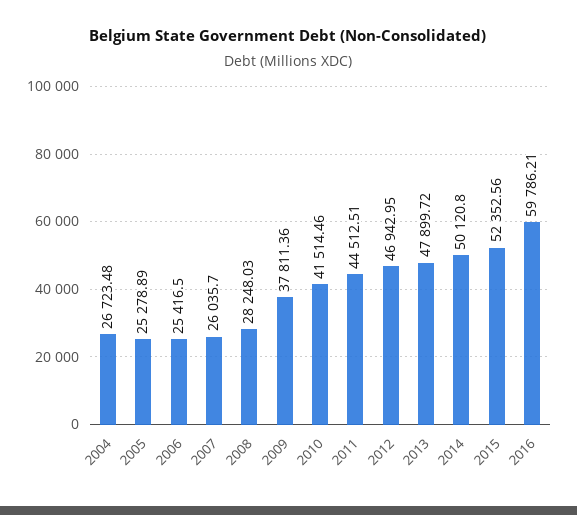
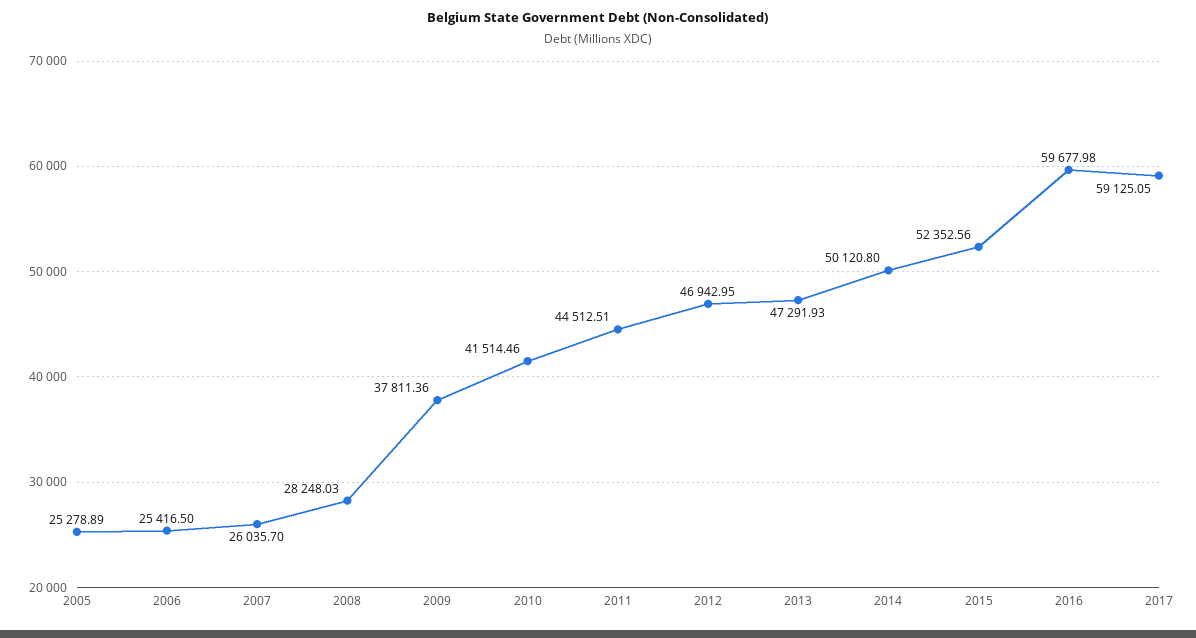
2004: 26723.48 -> none
2013: 47899.72 -> 47291.93
2016: 59786.21 -> 59677.98
2017: none -> 59125.05

